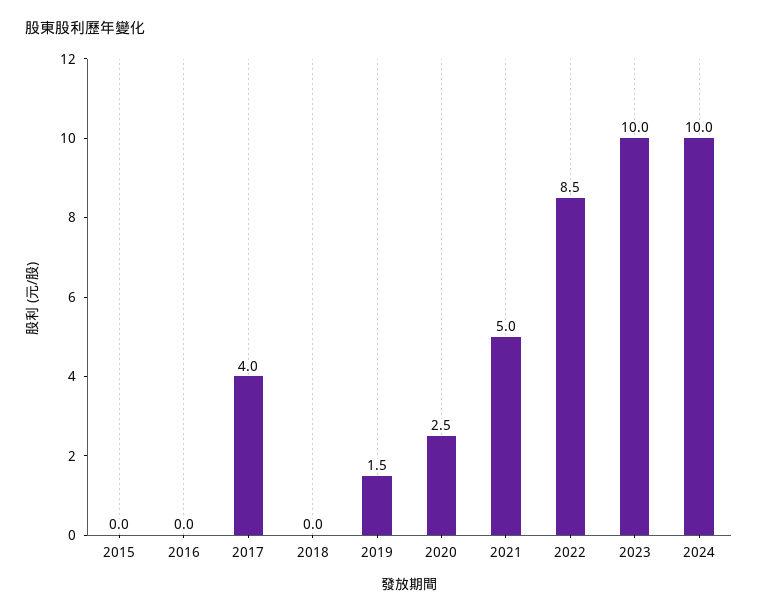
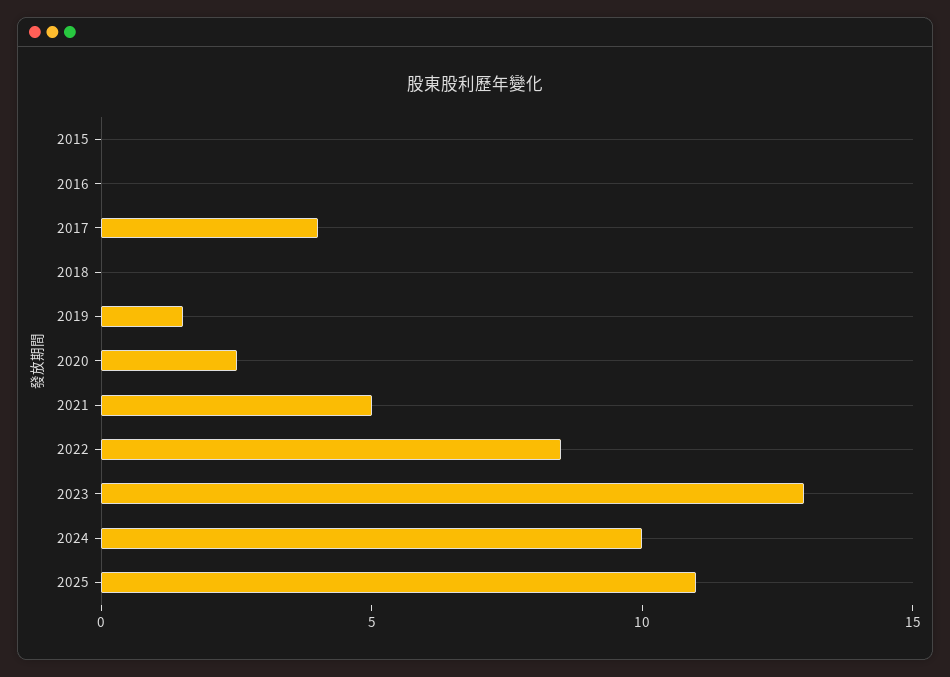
2023: 10 -> 13
2025: none -> 11

